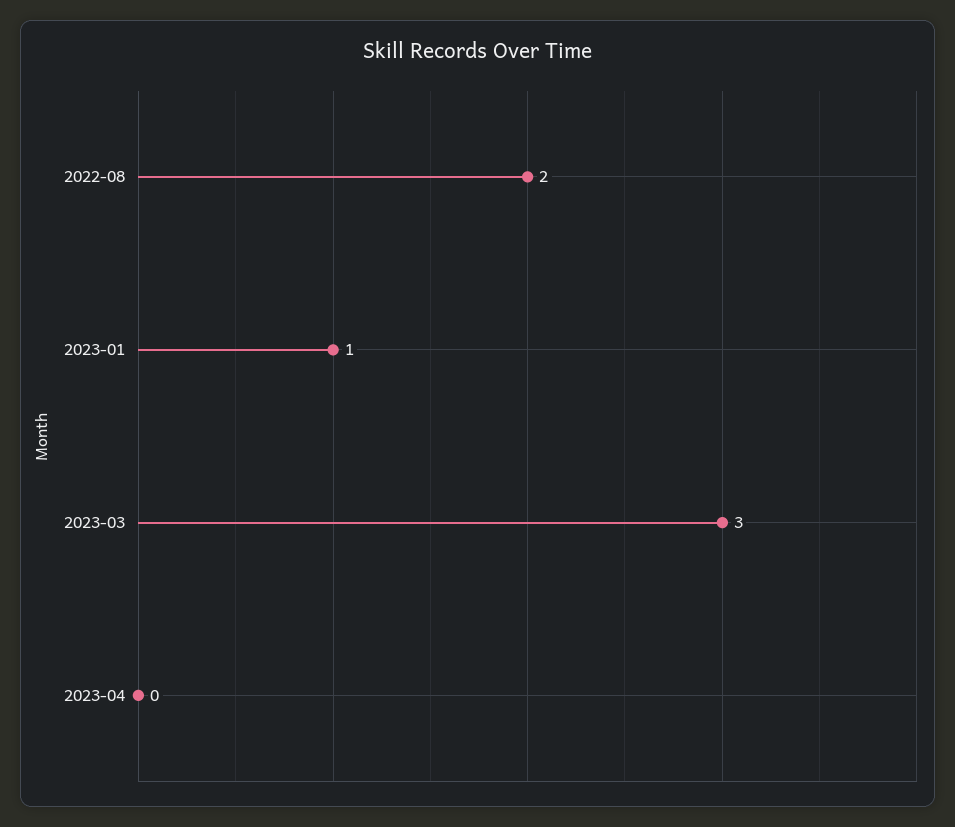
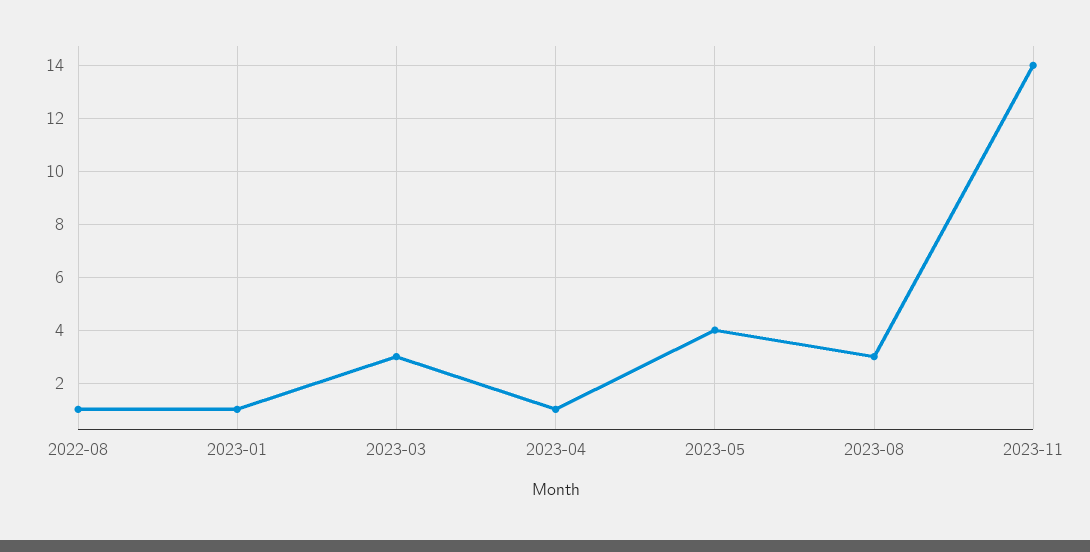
2022-08: 2 -> 1
2023-04: 0 -> 1
2023-05: none -> 4
2023-08: none -> 3
2023-11: none -> 14

